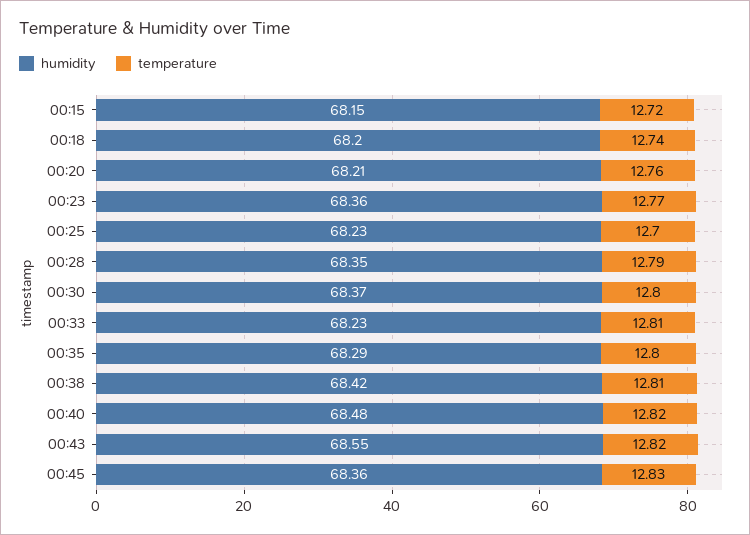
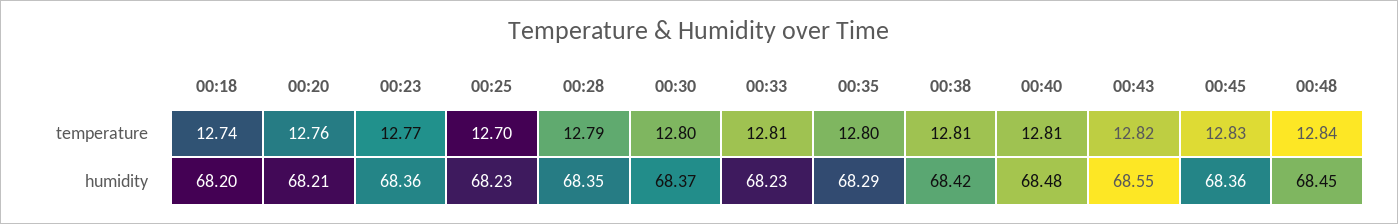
humidity, 00:15: 68.15 -> none
temperature, 00:15: 12.72 -> none
temperature, 00:40: 12.82 -> 12.81
temperature, 00:48: none -> 12.84
humidity, 00:48: none -> 68.45

